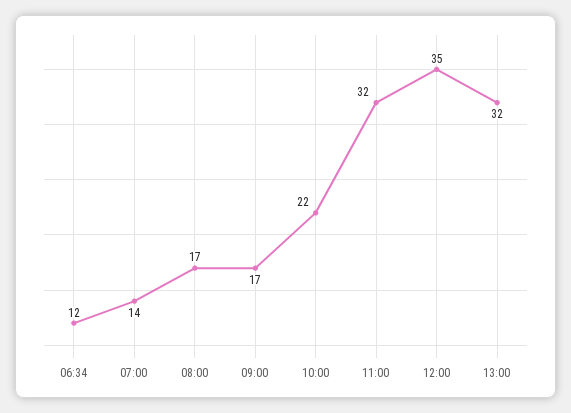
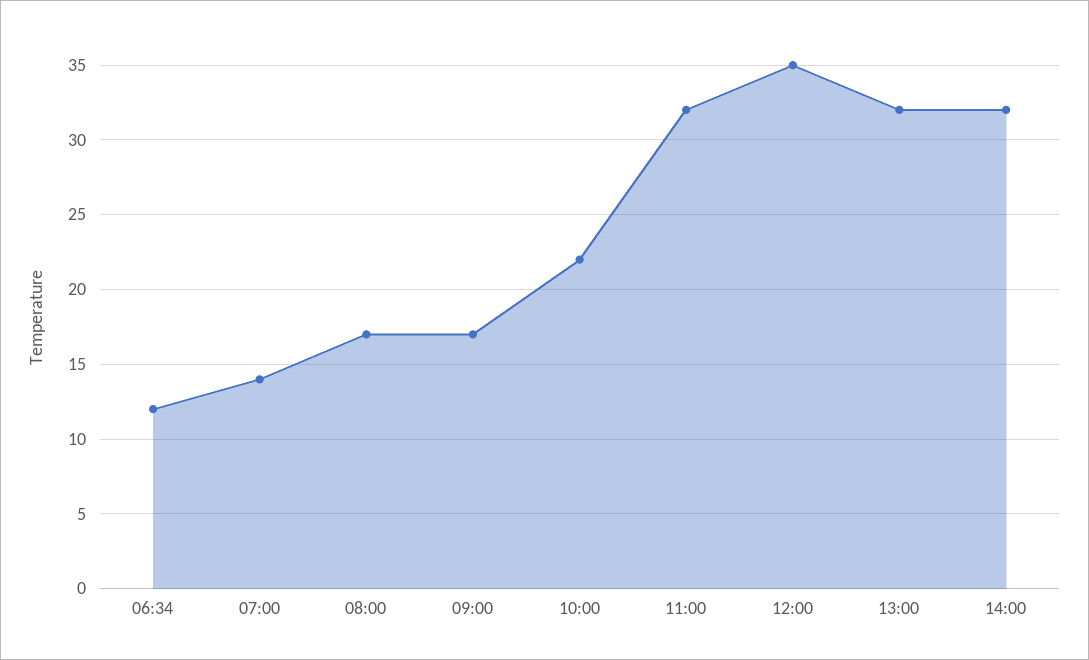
14:00: none -> 32

